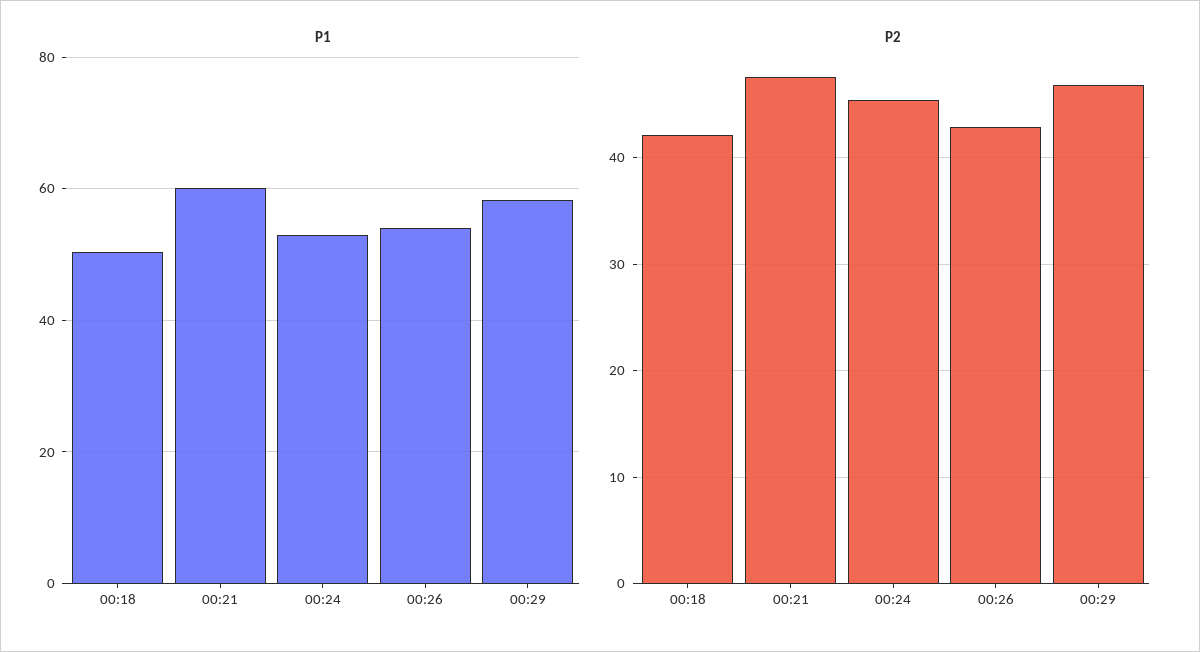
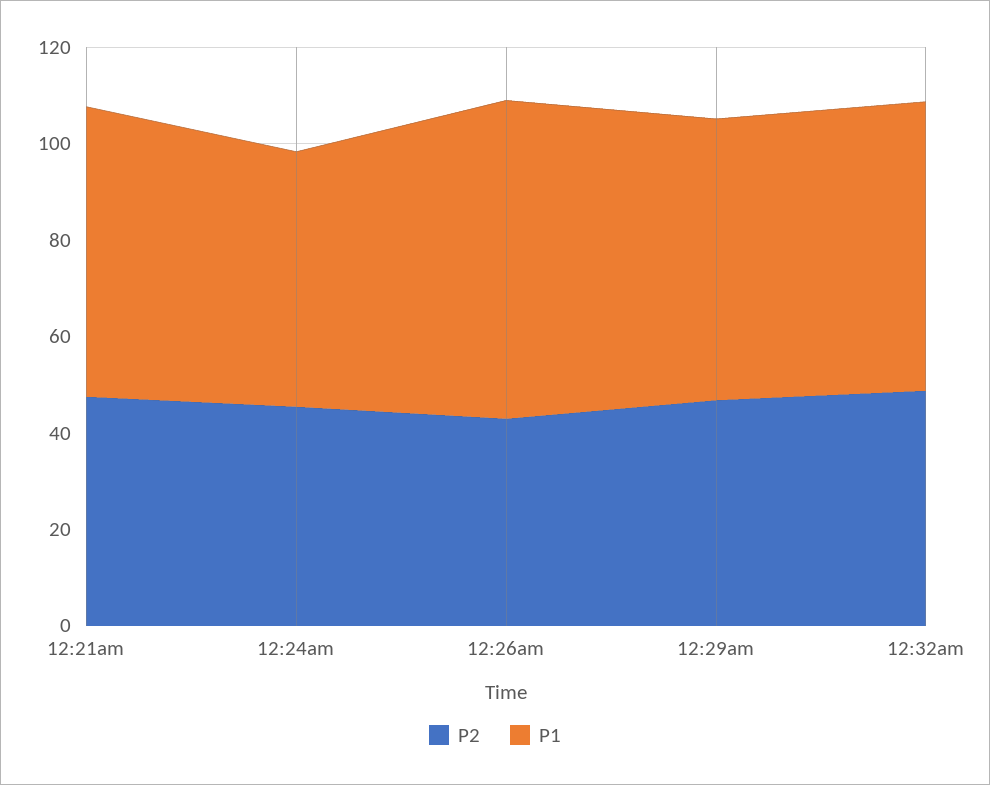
P1, 00:18: 50 -> none
P1, 00:26: 54 -> 65
P2, 00:18: 42 -> none
P2, 12:32am: none -> 50
P1, 12:32am: none -> 60

